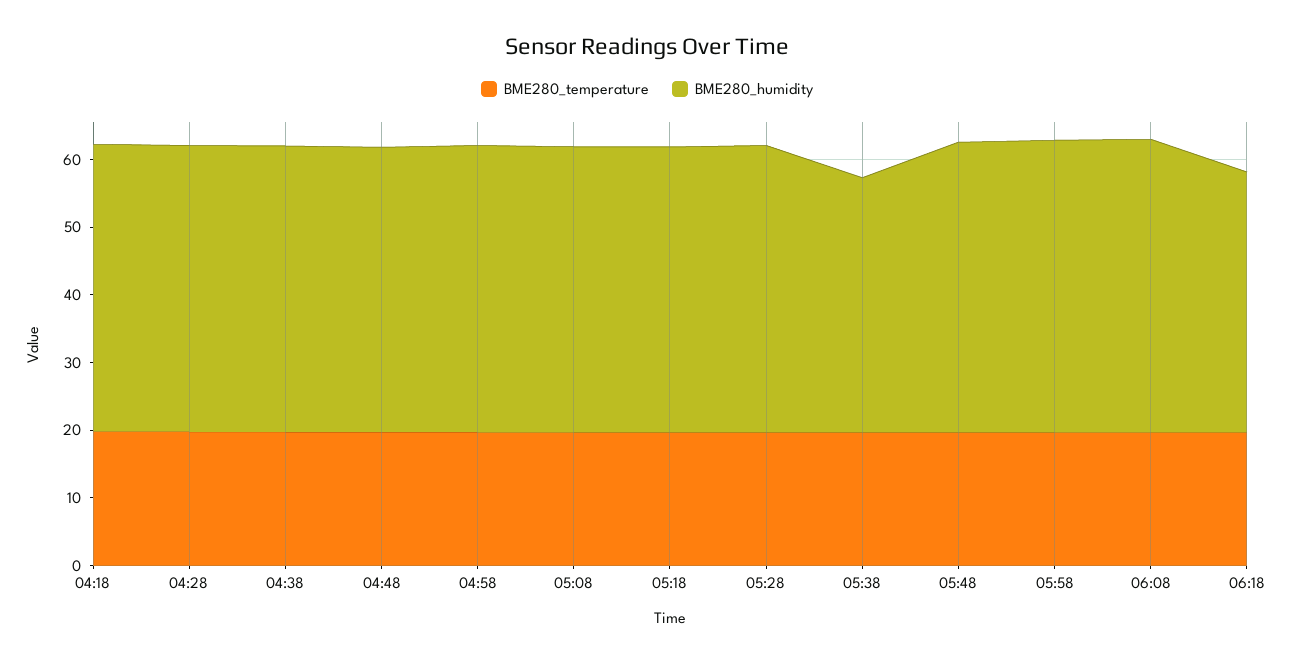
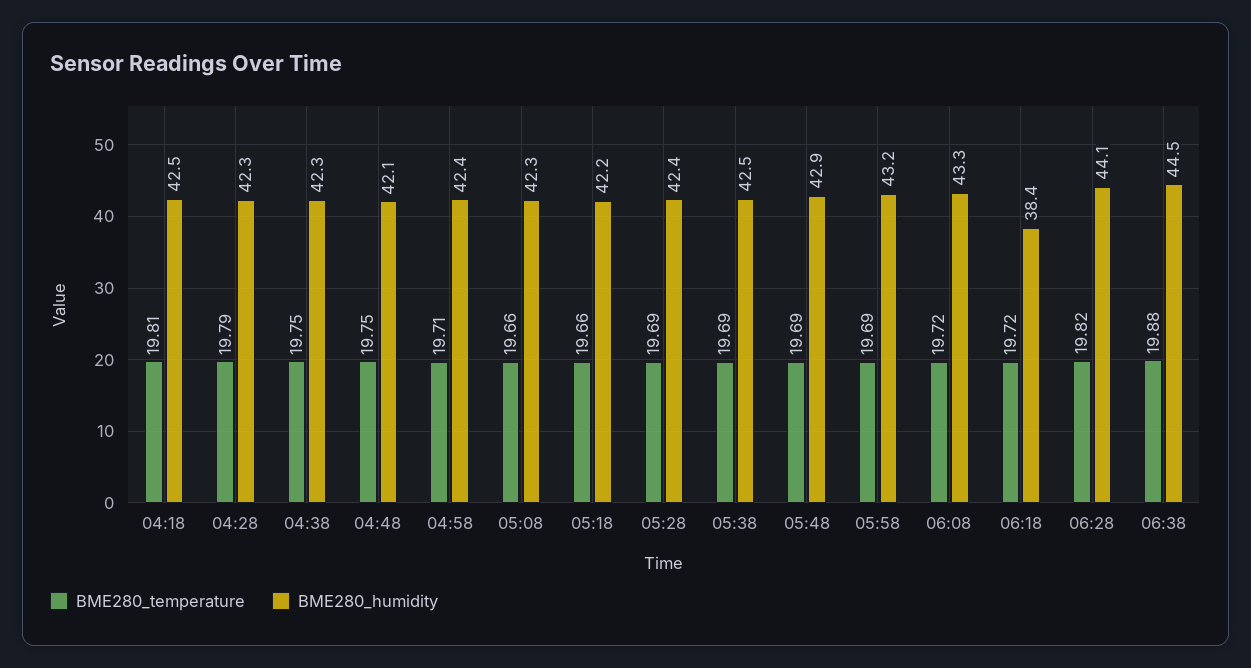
BME280_humidity, 05:38: 38 -> 42.5
BME280_temperature, 06:28: none -> 19.82
BME280_humidity, 06:28: none -> 44.1
BME280_temperature, 06:38: none -> 19.88
BME280_humidity, 06:38: none -> 44.5

